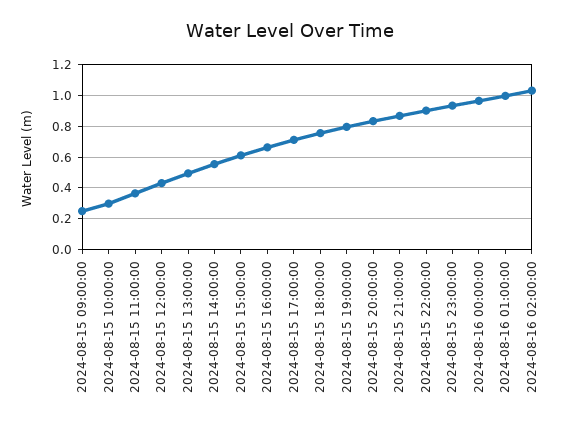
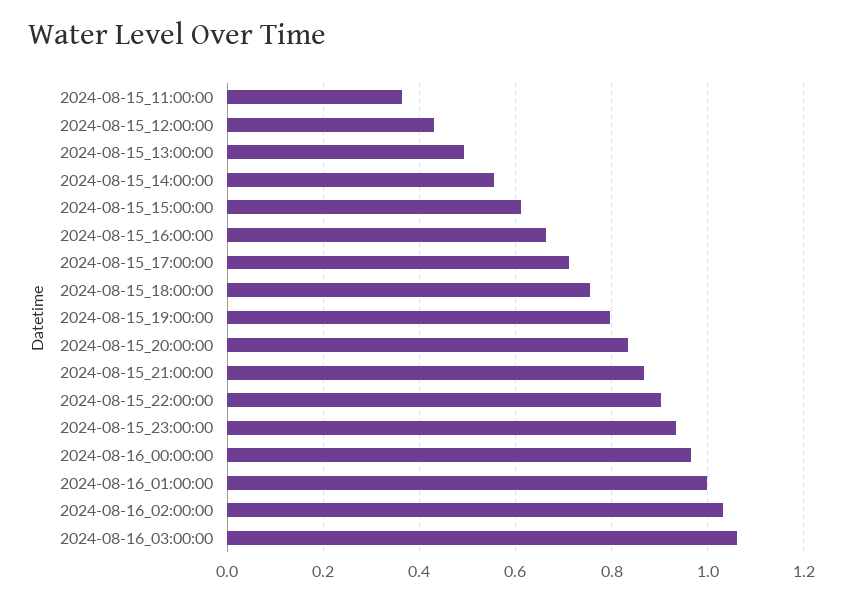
2024-08-15 09:00:00: 0.25 -> none
2024-08-15 10:00:00: 0.3 -> none
2024-08-16_03:00:00: none -> 1.06

